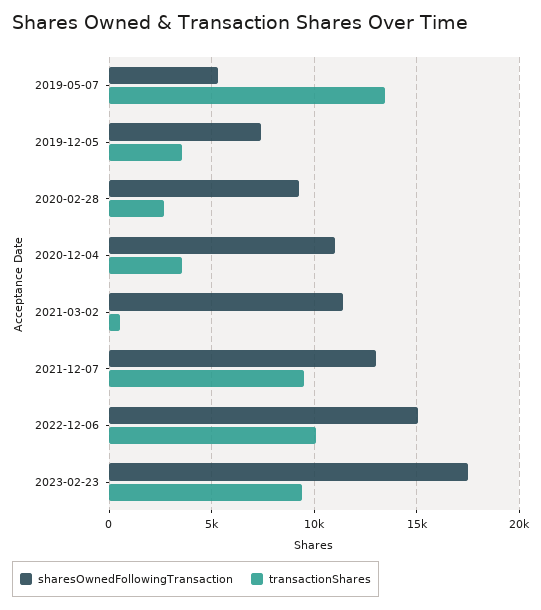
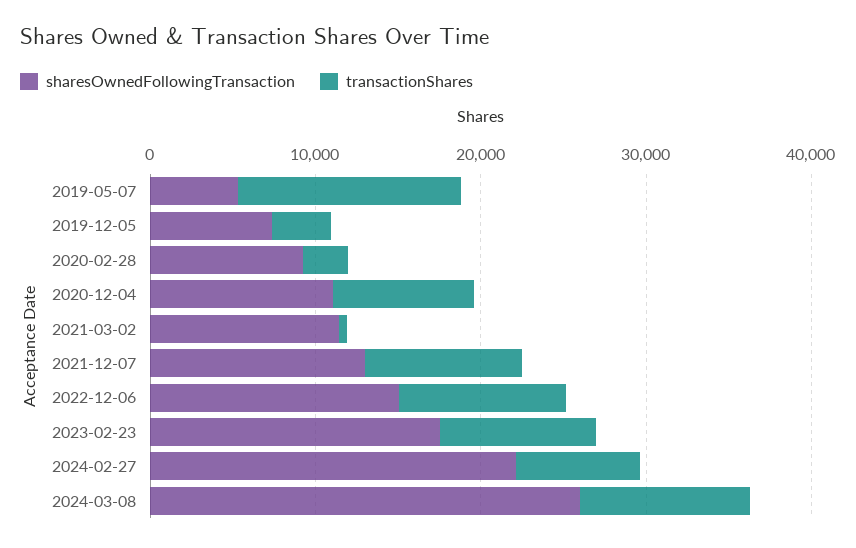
transactionShares, 2020-12-04: 3500 -> 8000
sharesOwnedFollowingTransaction, 2024-02-27: none -> 22000
transactionShares, 2024-02-27: none -> 8000
sharesOwnedFollowingTransaction, 2024-03-08: none -> 26000
transactionShares, 2024-03-08: none -> 10000

